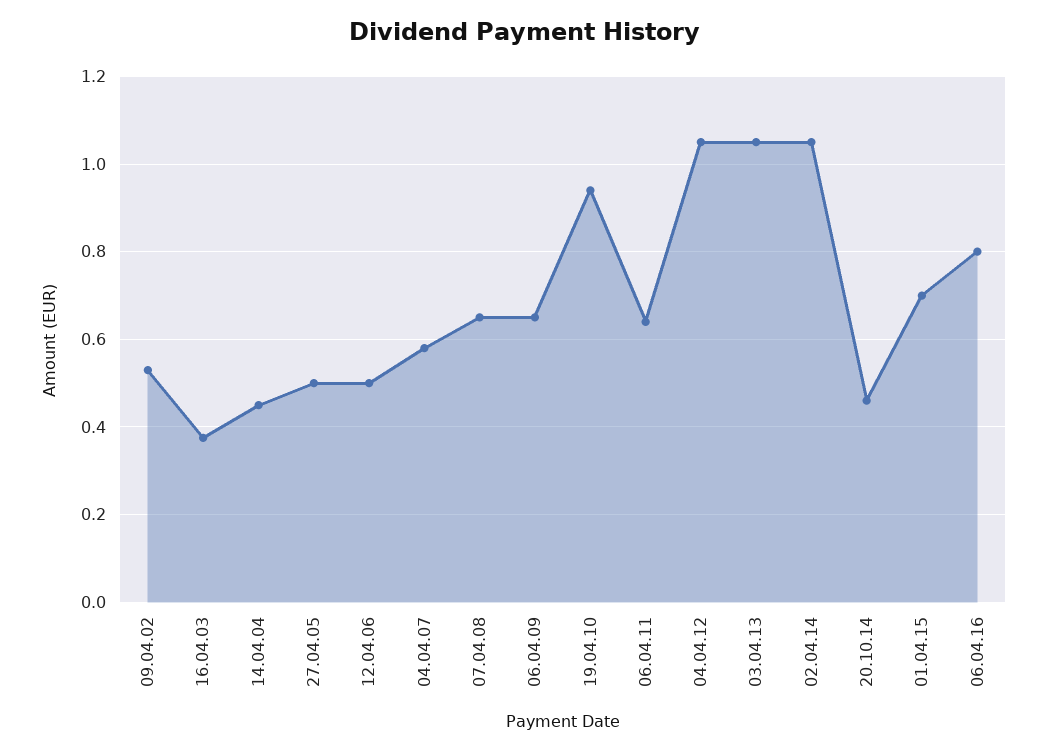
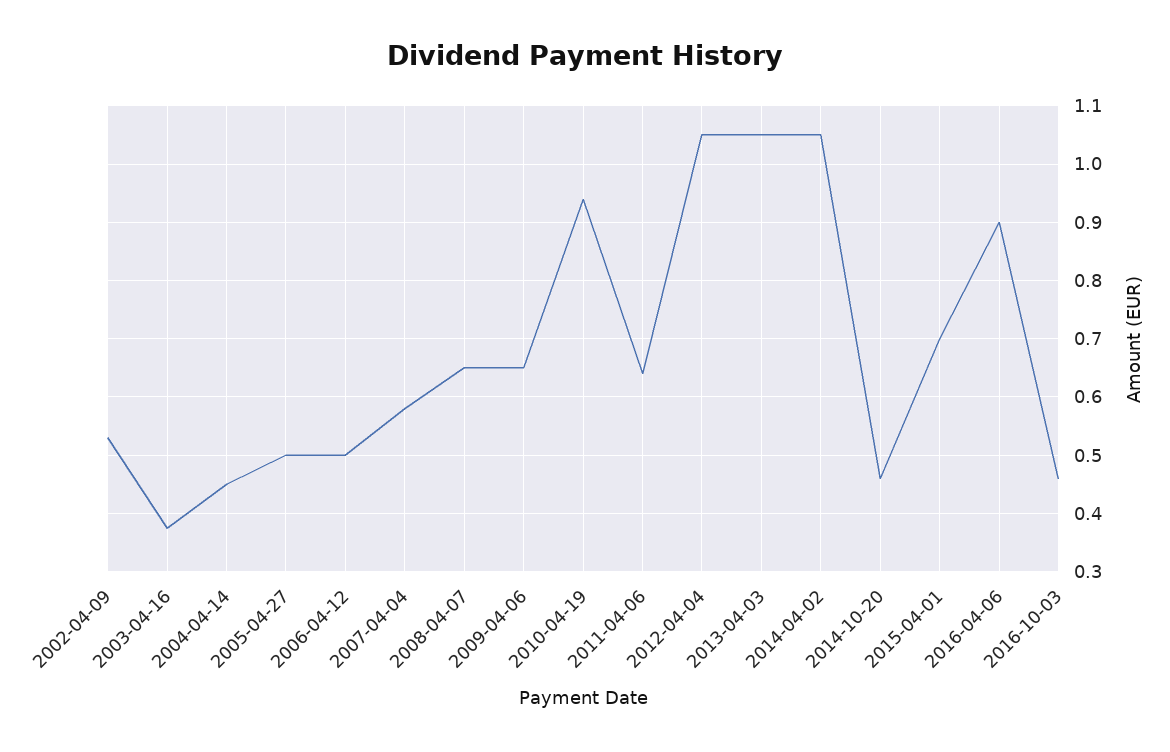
06.04.16: 0.8 -> 0.9
2016-10-03: none -> 0.46

